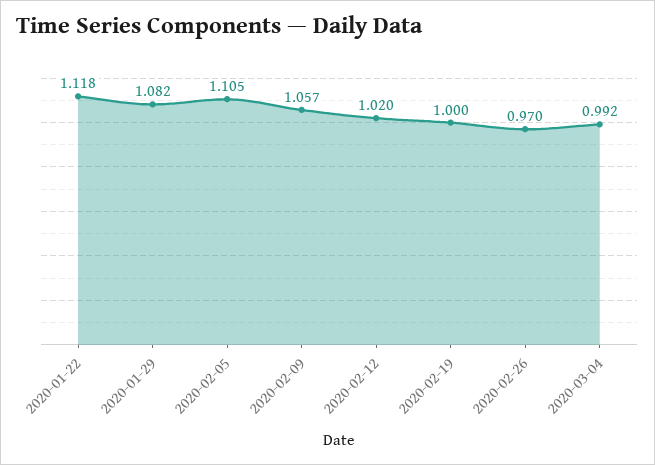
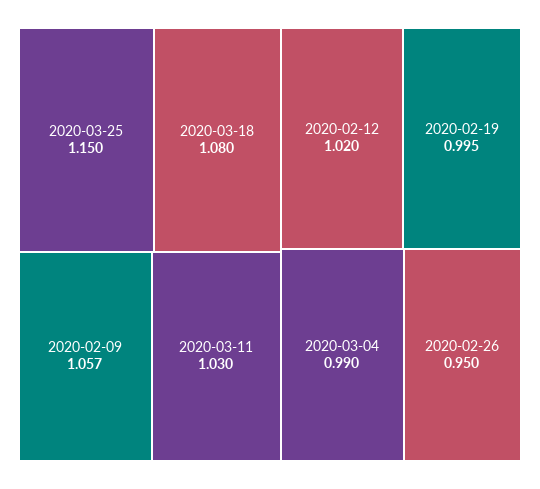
2020-01-22: 1.118 -> none
2020-01-29: 1.082 -> none
2020-02-05: 1.105 -> none
2020-02-19: 1 -> 0.995
2020-02-26: 0.97 -> 0.95
2020-03-04: 0.992 -> 0.99
2020-03-25: none -> 1.15
2020-03-18: none -> 1.08
2020-03-11: none -> 1.03

